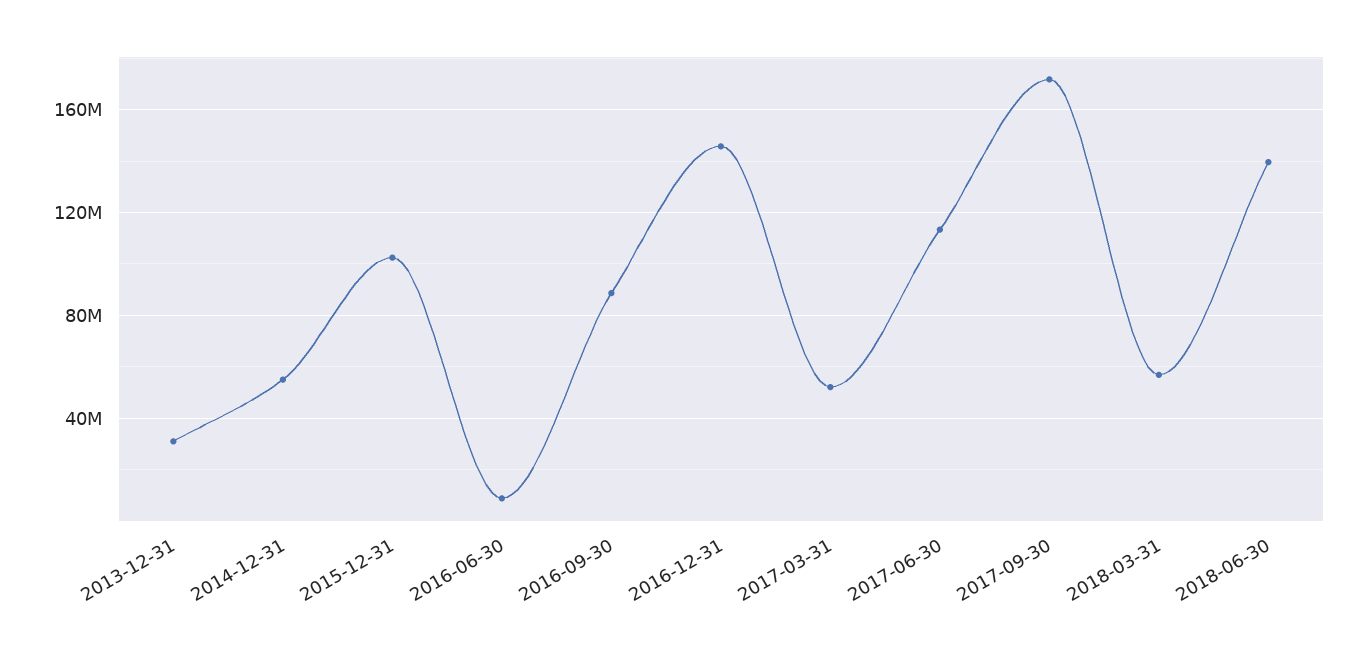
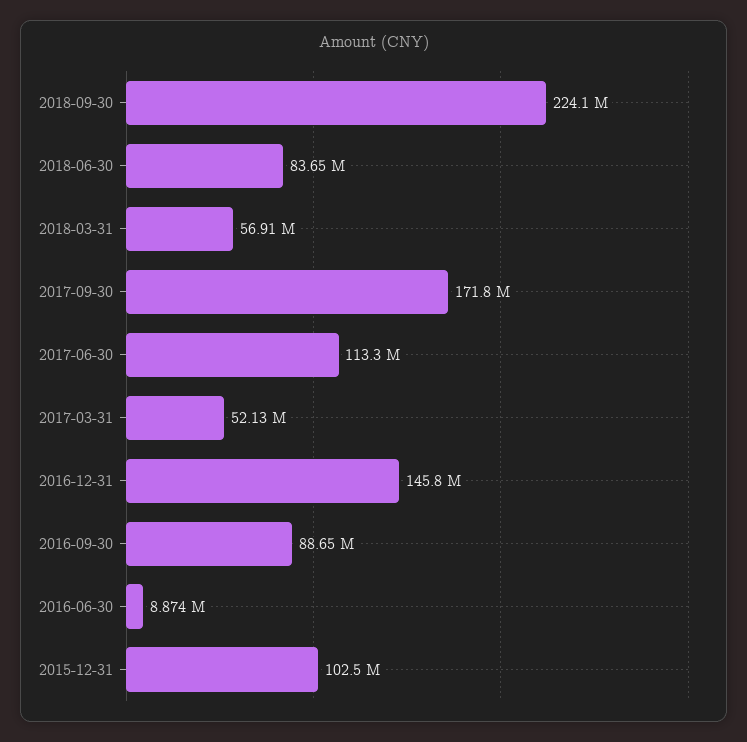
2013-12-31: 30000000 -> none
2014-12-31: 55000000 -> none
2018-06-30: 140000000 -> 83650000
2018-09-30: none -> 224100000

